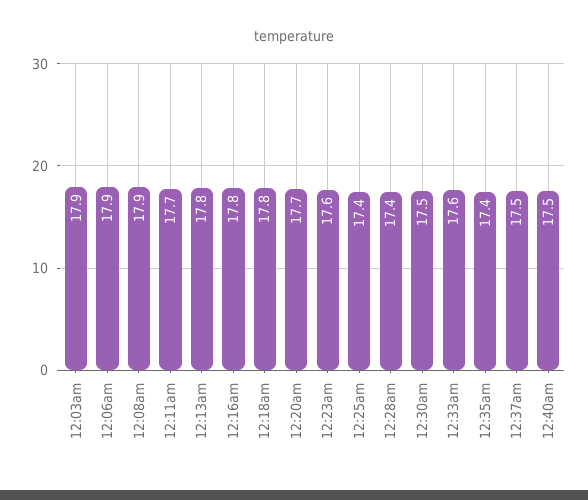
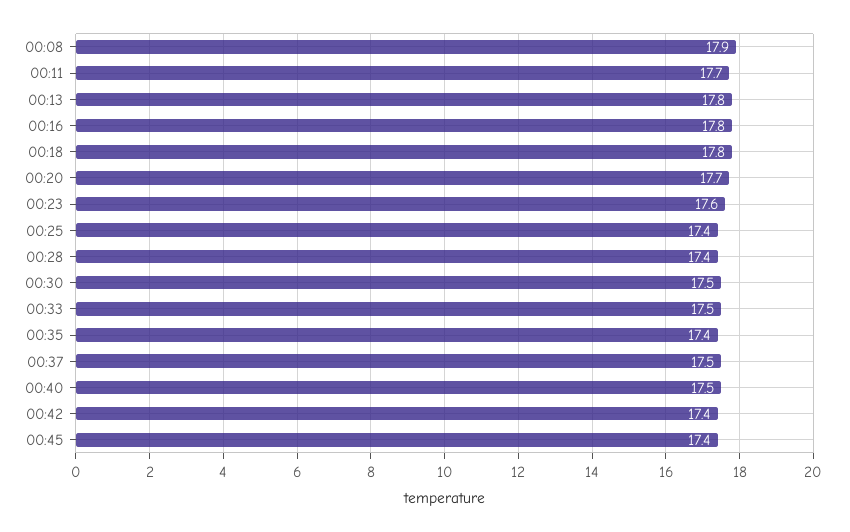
12:03am: 17.9 -> none
12:06am: 17.9 -> none
12:33am: 17.6 -> 17.5
00:42: none -> 17.4
00:45: none -> 17.4

